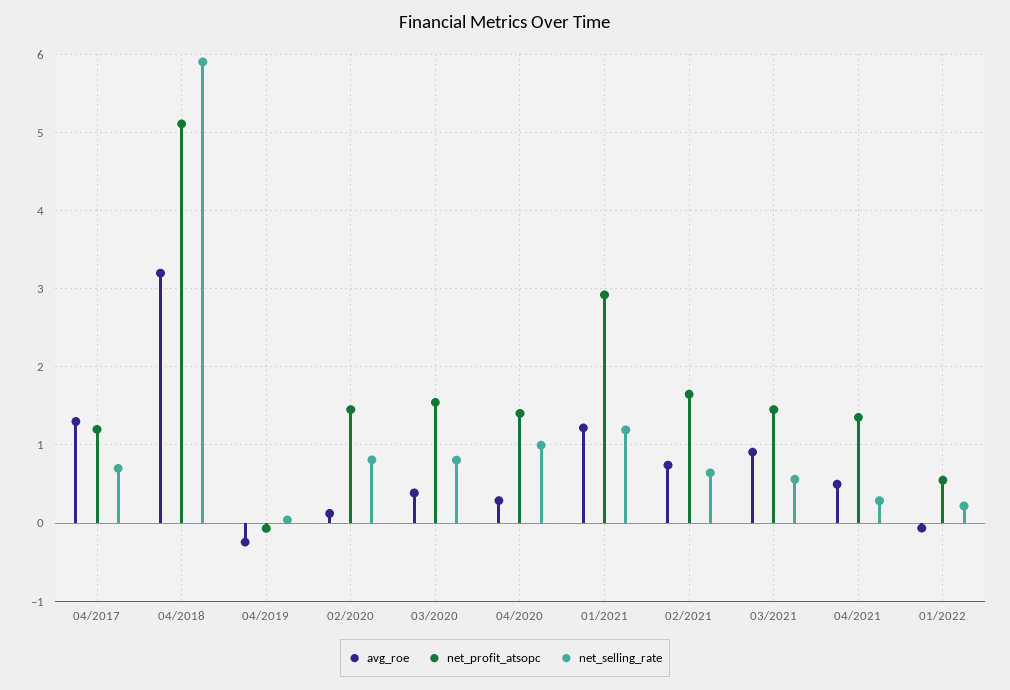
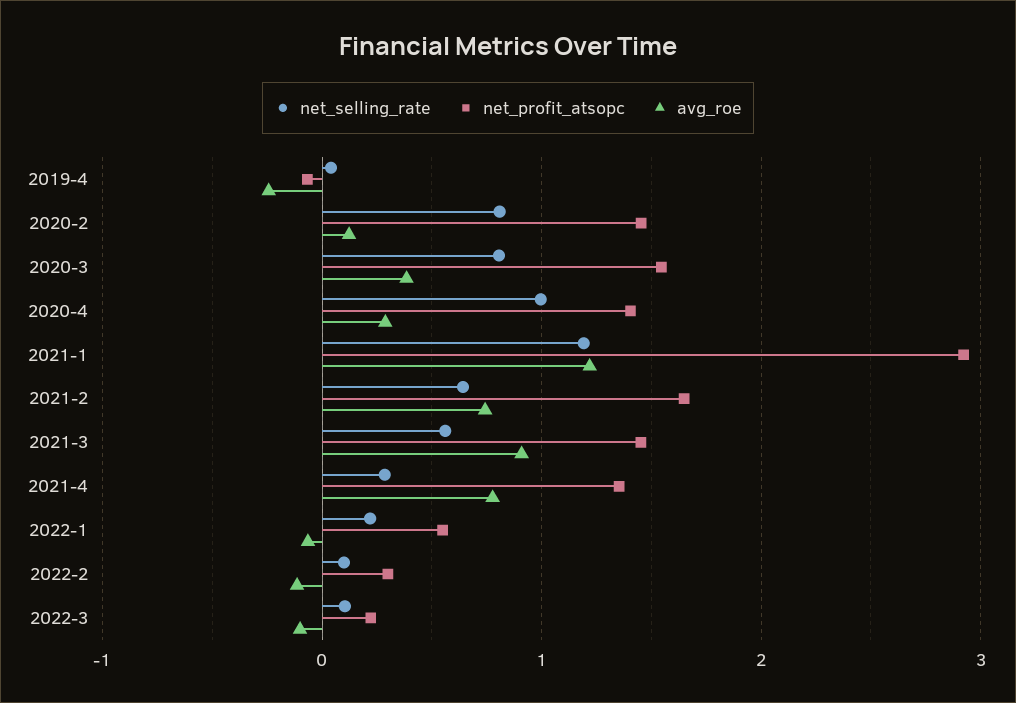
avg_roe, 04/2017: 1.3 -> none
net_profit_atsopc, 04/2017: 1.2 -> none
net_selling_rate, 04/2017: 0.7 -> none
avg_roe, 04/2018: 3.2 -> none
net_profit_atsopc, 04/2018: 5.1 -> none
net_selling_rate, 04/2018: 5.9 -> none
avg_roe, 04/2021: 0.5 -> 0.8
net_selling_rate, 2022-2: none -> 0.1
net_profit_atsopc, 2022-2: none -> 0.3
avg_roe, 2022-2: none -> -0.1
net_selling_rate, 2022-3: none -> 0.1
net_profit_atsopc, 2022-3: none -> 0.2
avg_roe, 2022-3: none -> -0.1

